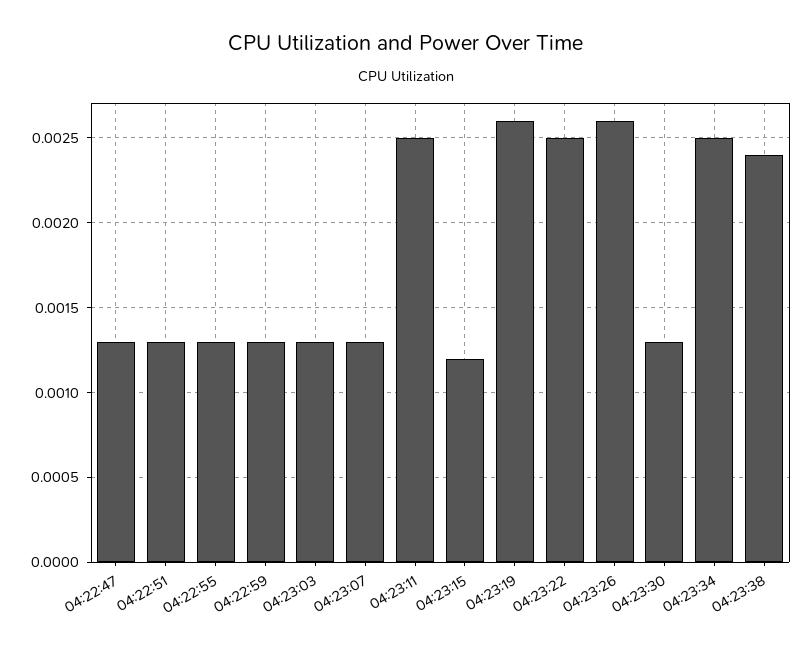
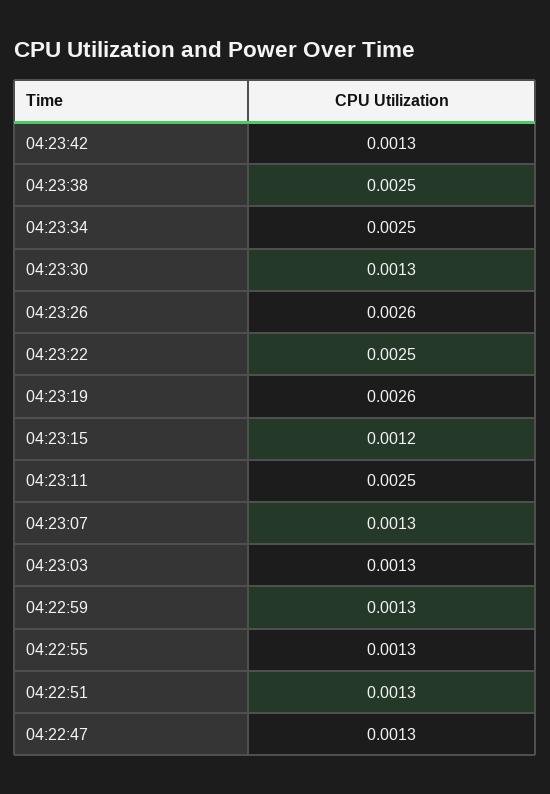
04:23:38: 0.0024 -> 0.0025
04:23:42: none -> 0.0013

